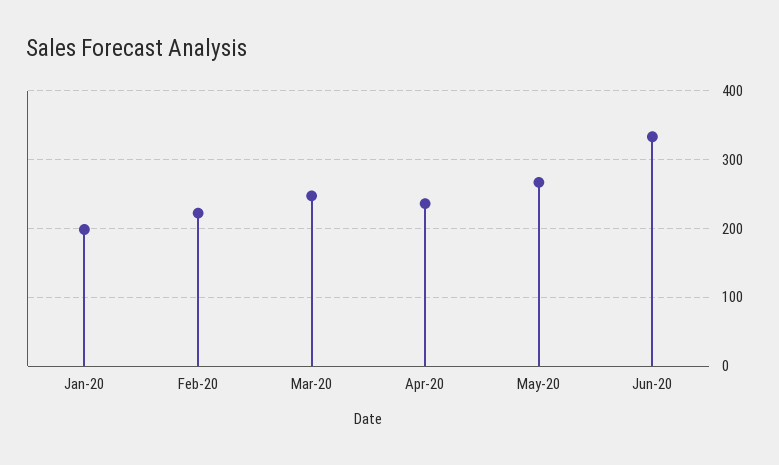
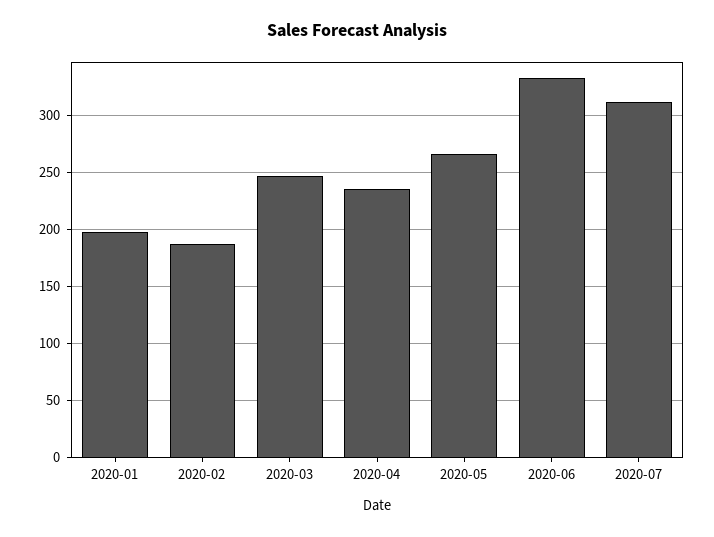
Feb-20: 220 -> 190
2020-07: none -> 310

